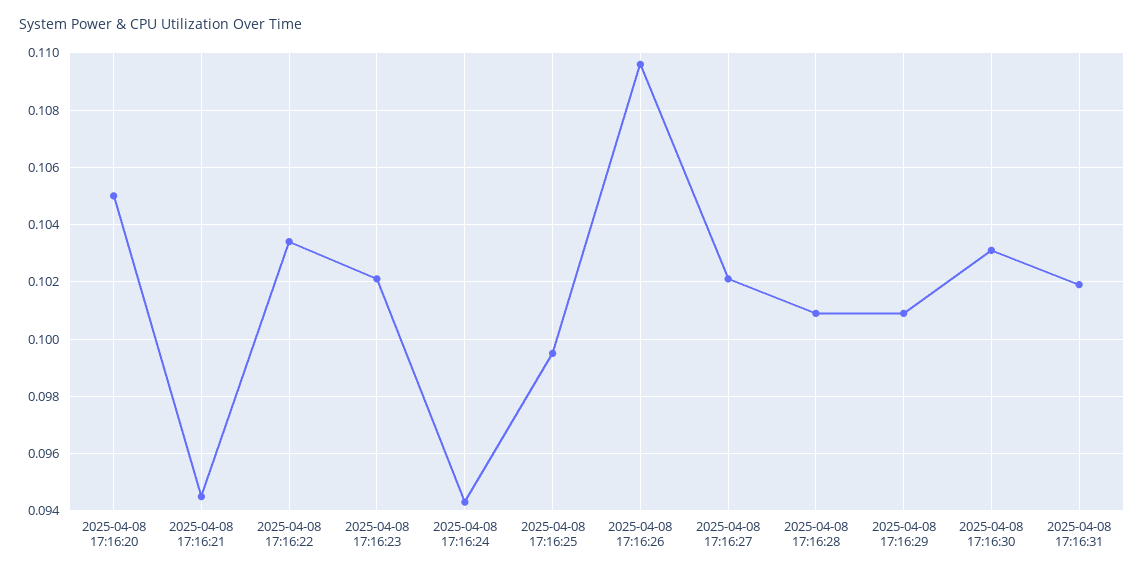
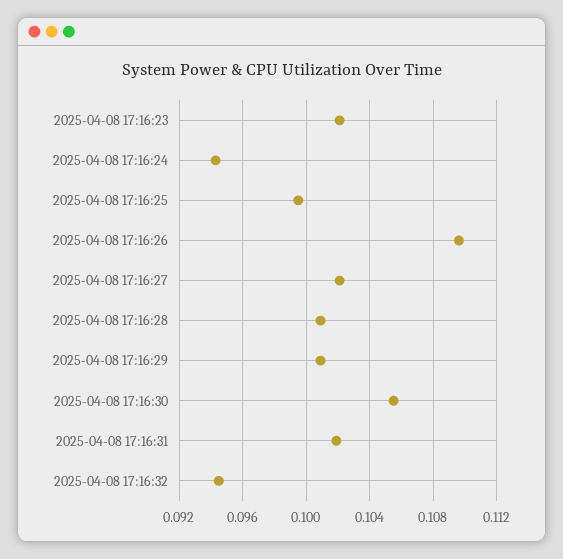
2025-04-08 17:16:20: 0.105 -> none
2025-04-08 17:16:21: 0.0945 -> none
2025-04-08 17:16:22: 0.1035 -> none
2025-04-08 17:16:30: 0.103 -> 0.1055
2025-04-08 17:16:32: none -> 0.0945

